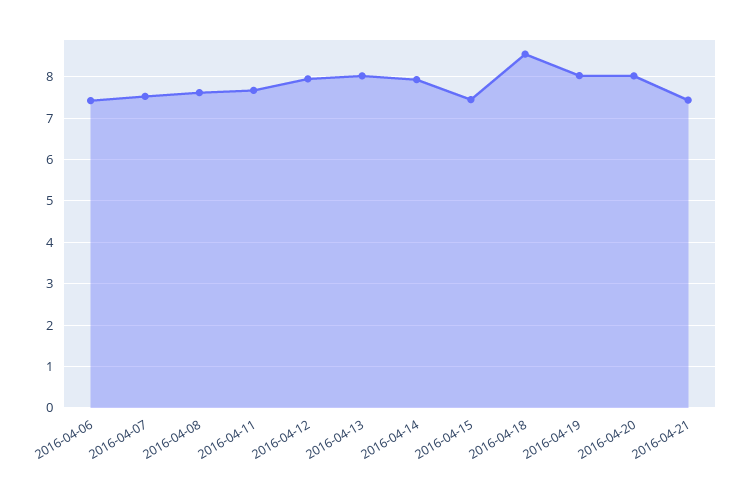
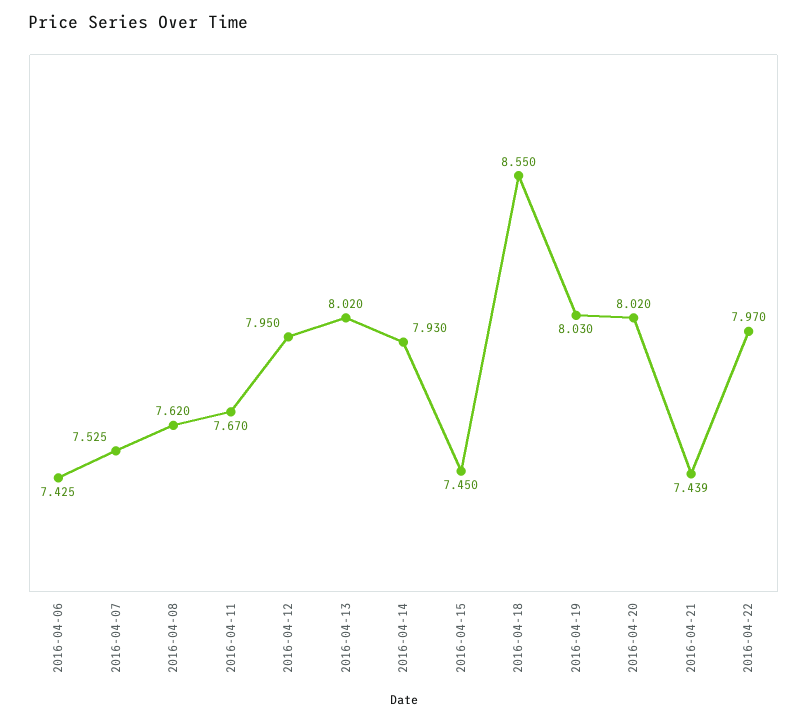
2016-04-22: none -> 7.97

